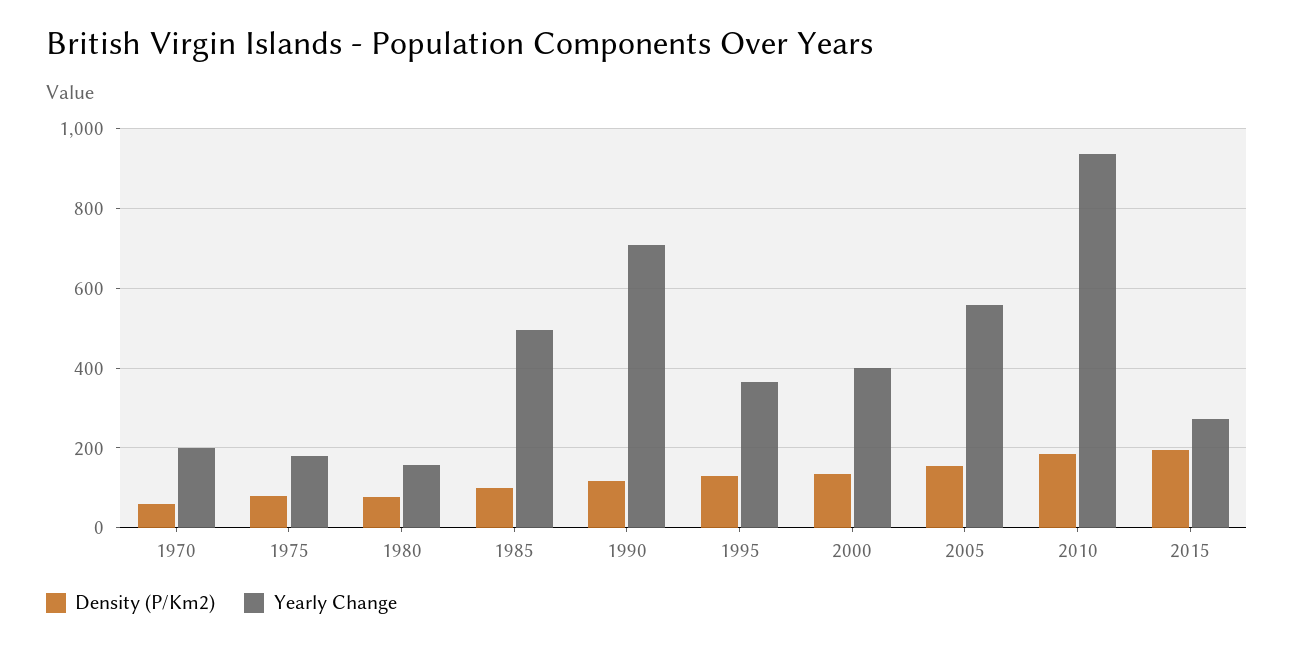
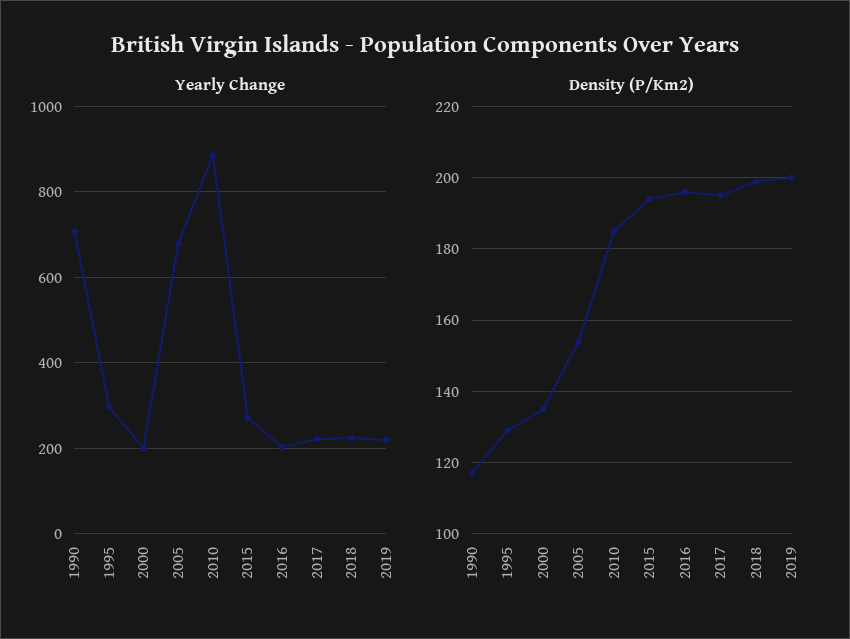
Density (P/Km2), 1970: 60 -> none
Yearly Change, 1970: 200 -> none
Density (P/Km2), 1975: 80 -> none
Yearly Change, 1975: 180 -> none
Density (P/Km2), 1980: 80 -> none
Yearly Change, 1980: 160 -> none
Density (P/Km2), 1985: 100 -> none
Yearly Change, 1985: 500 -> none
Yearly Change, 1995: 360 -> 300
Yearly Change, 2000: 400 -> 200
Yearly Change, 2005: 560 -> 680
Yearly Change, 2010: 940 -> 880
Yearly Change, 2016: none -> 200
Yearly Change, 2017: none -> 220
Yearly Change, 2018: none -> 220
Yearly Change, 2019: none -> 220
Density (P/Km2), 2016: none -> 195
Density (P/Km2), 2017: none -> 195
Density (P/Km2), 2018: none -> 200
Density (P/Km2), 2019: none -> 200

